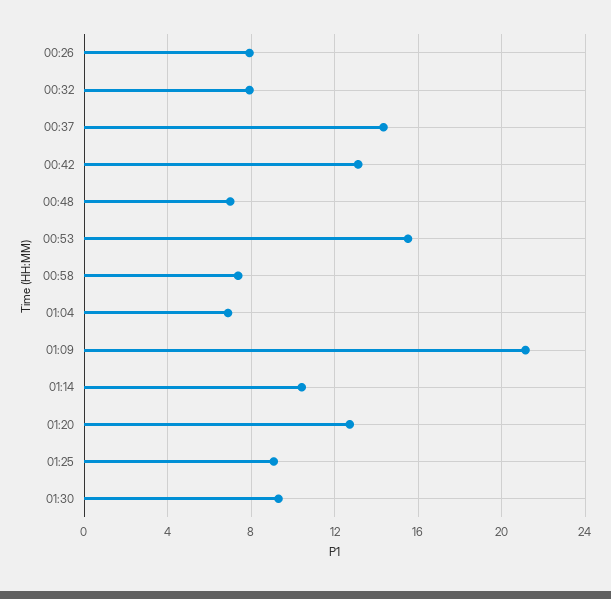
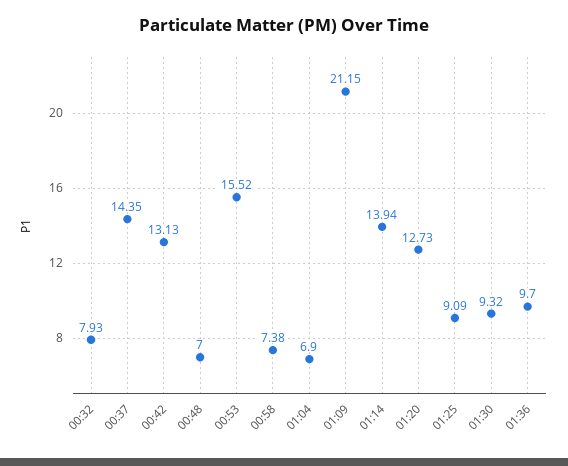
00:26: 8 -> none
01:14: 10.5 -> 13.94
01:36: none -> 9.7

